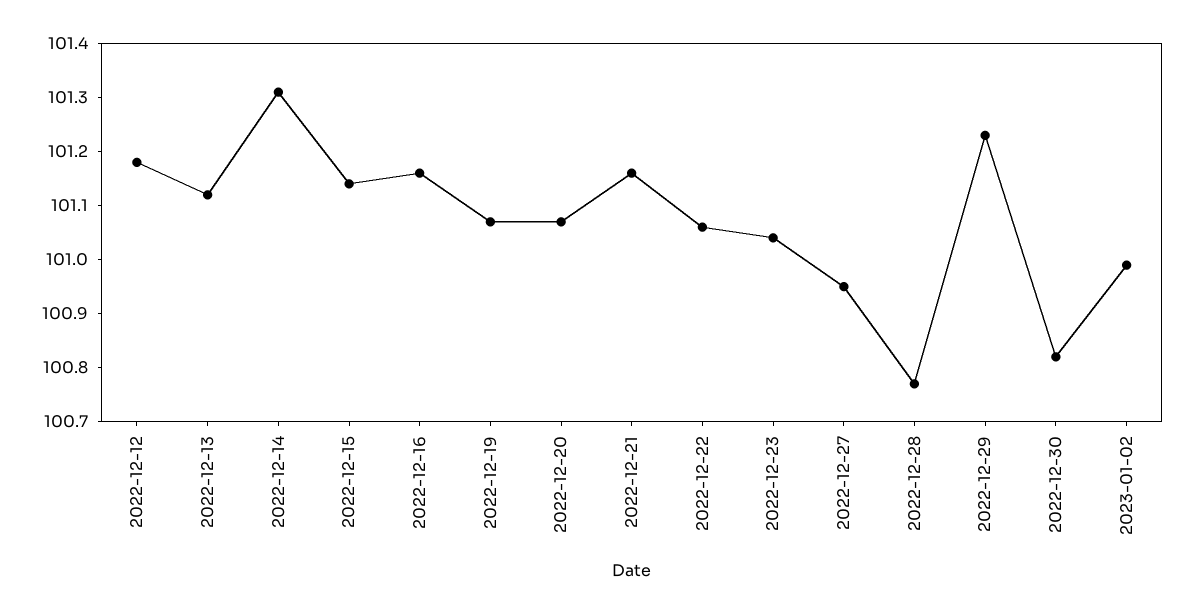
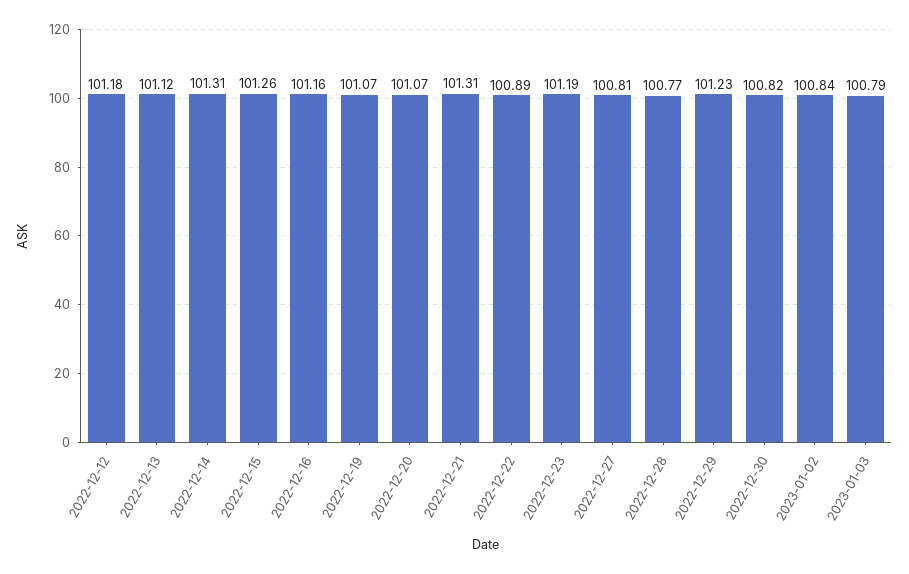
2022-12-15: 101.15 -> 101.26
2022-12-21: 101.15 -> 101.31
2022-12-22: 101.05 -> 100.89
2022-12-23: 101.05 -> 101.19
2022-12-27: 100.95 -> 100.81
2023-01-02: 101 -> 100.84
2023-01-03: none -> 100.79

